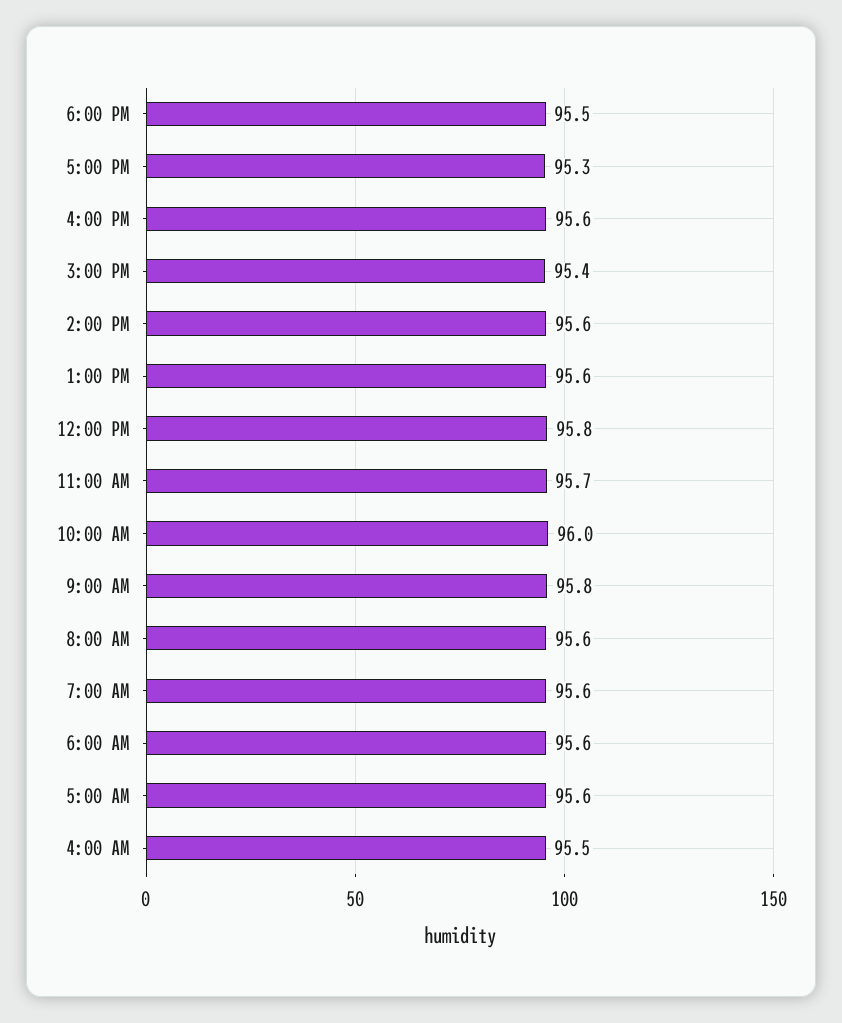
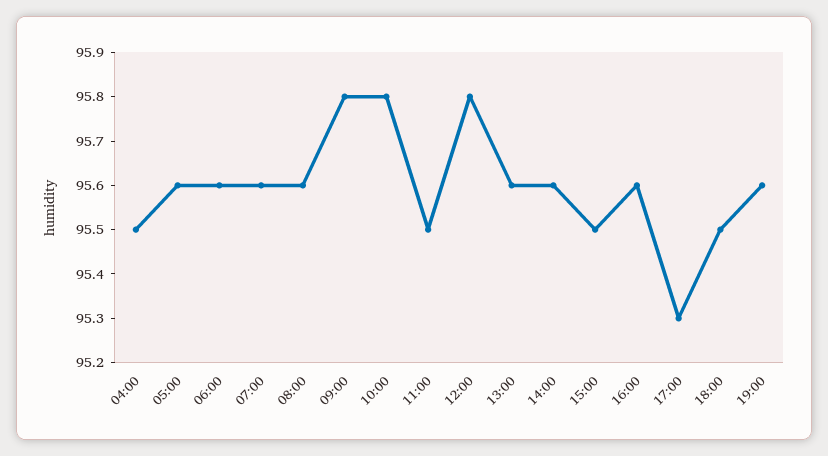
3:00 PM: 95.4 -> 95.5
11:00 AM: 95.7 -> 95.5
10:00 AM: 96 -> 95.8
19:00: none -> 95.6

